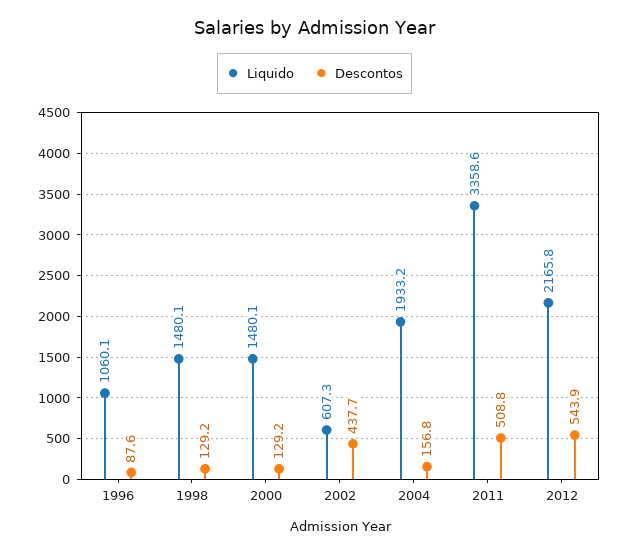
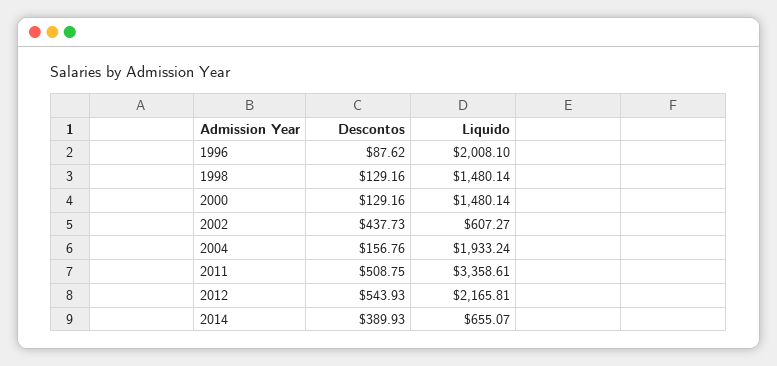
Liquido, 1996: 1060.1 -> 2008.1
Descontos, 2014: none -> 389.93
Liquido, 2014: none -> 655.07

